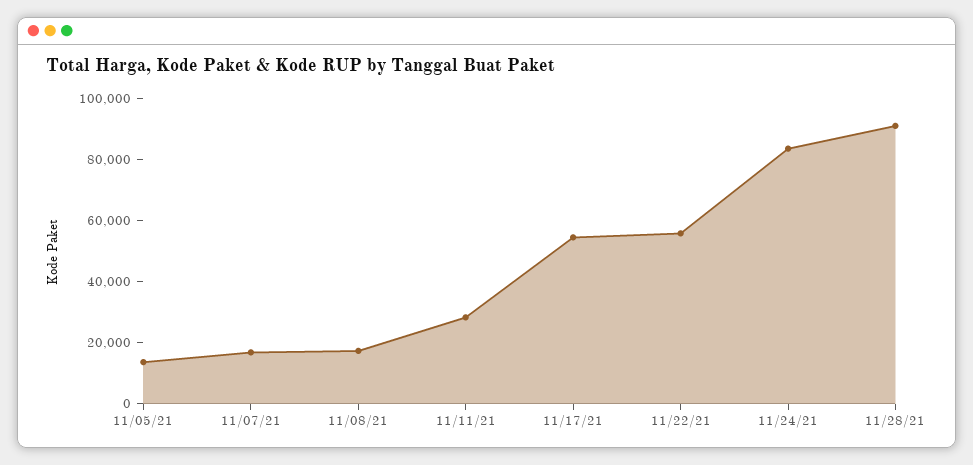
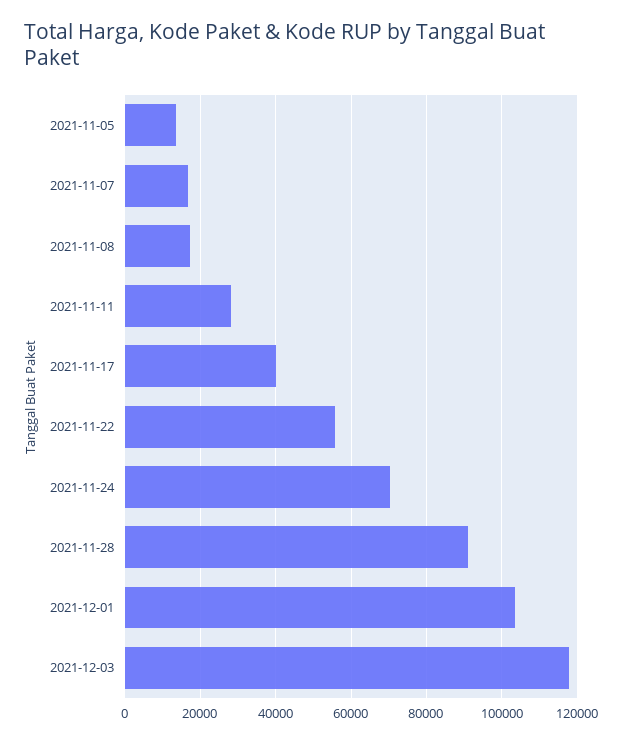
11/17/21: 55000 -> 40000
11/24/21: 85000 -> 70000
2021-12-01: none -> 104000
2021-12-03: none -> 118000

